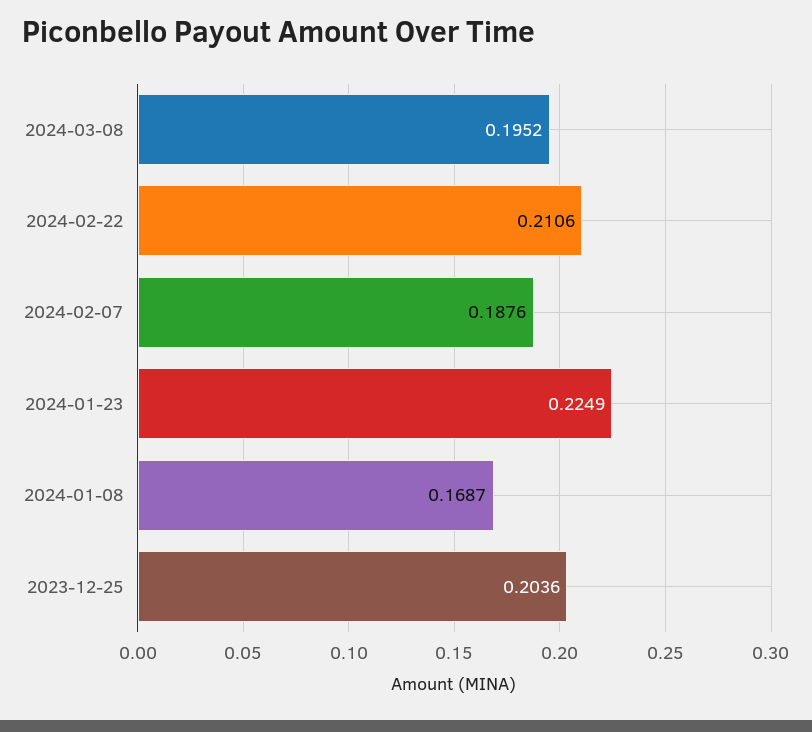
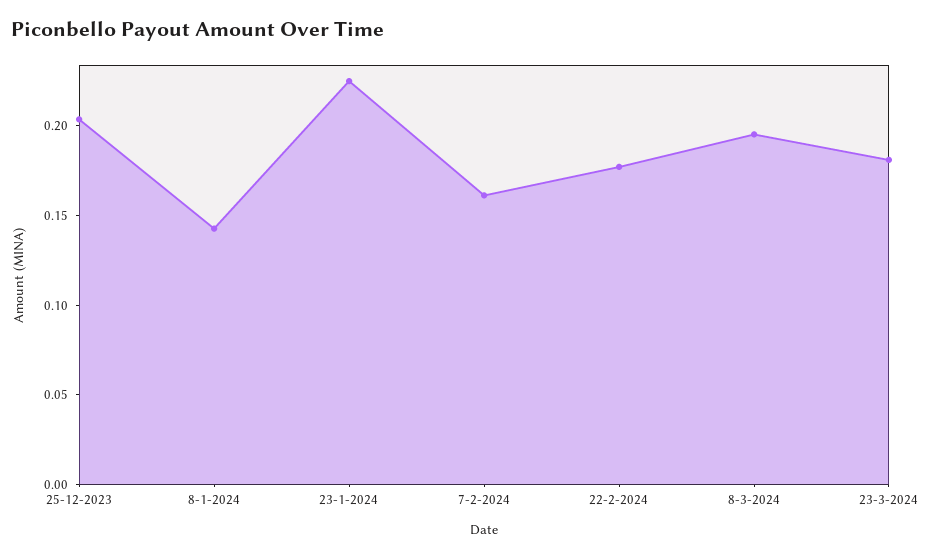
2024-02-22: 0.2106 -> 0.18
2024-02-07: 0.1876 -> 0.16
2024-01-08: 0.1687 -> 0.14
23-3-2024: none -> 0.18

